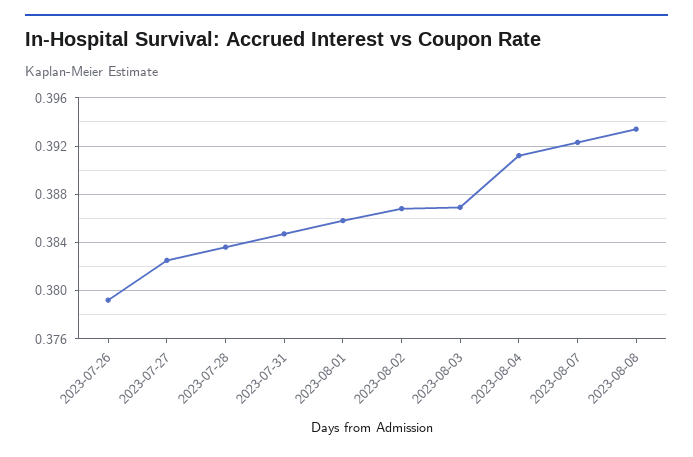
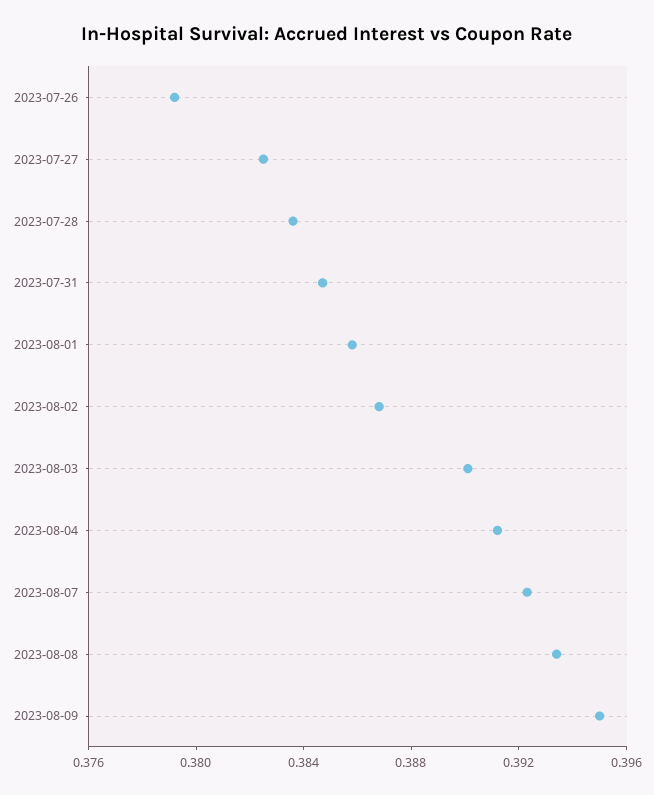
2023-08-03: 0.387 -> 0.39
2023-08-09: none -> 0.395

